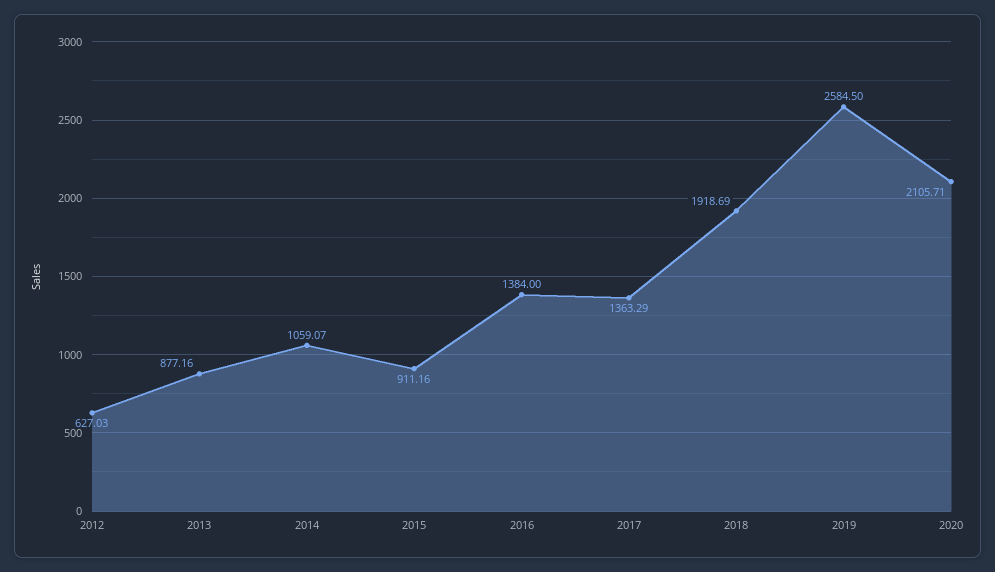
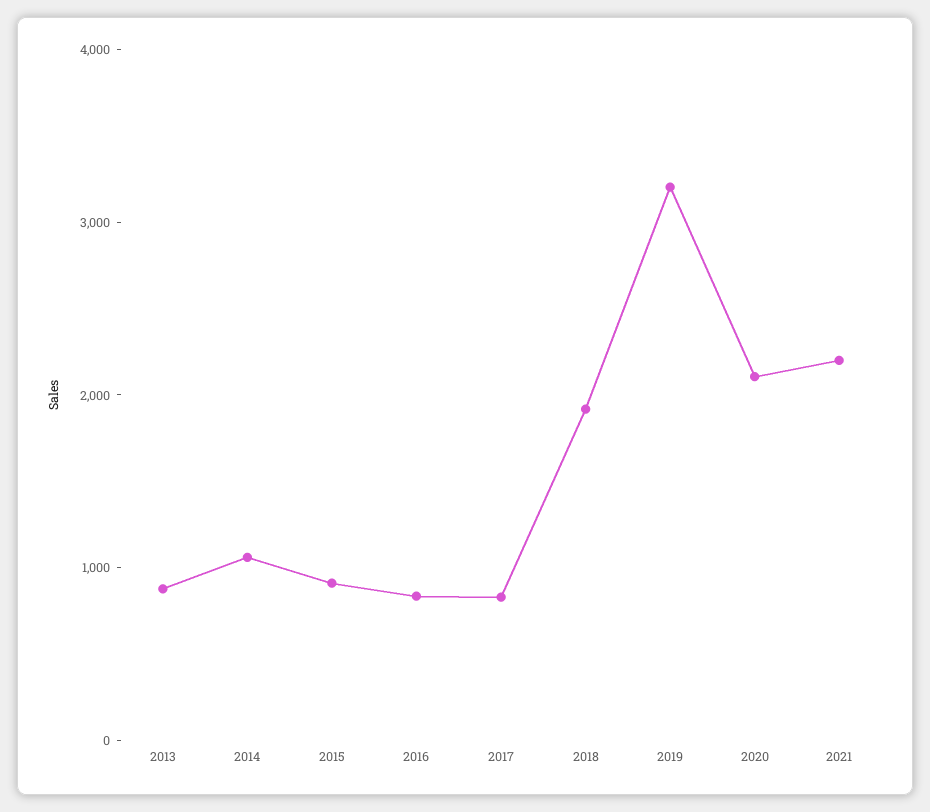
2012: 627.03 -> none
2016: 1384 -> 800
2017: 1363.29 -> 800
2019: 2584.5 -> 3200
2021: none -> 2200

